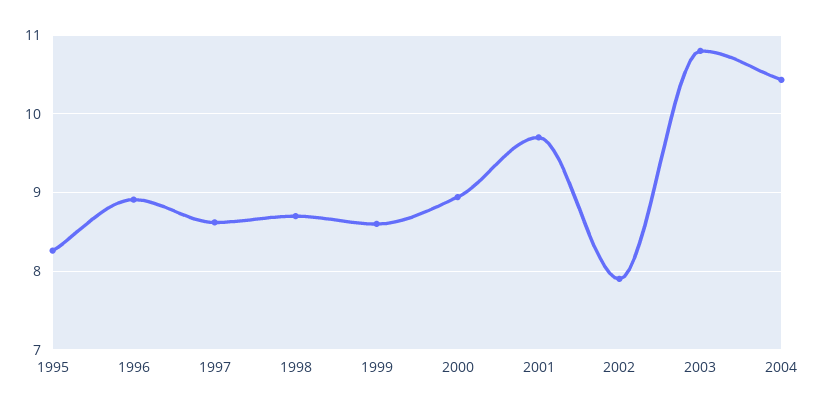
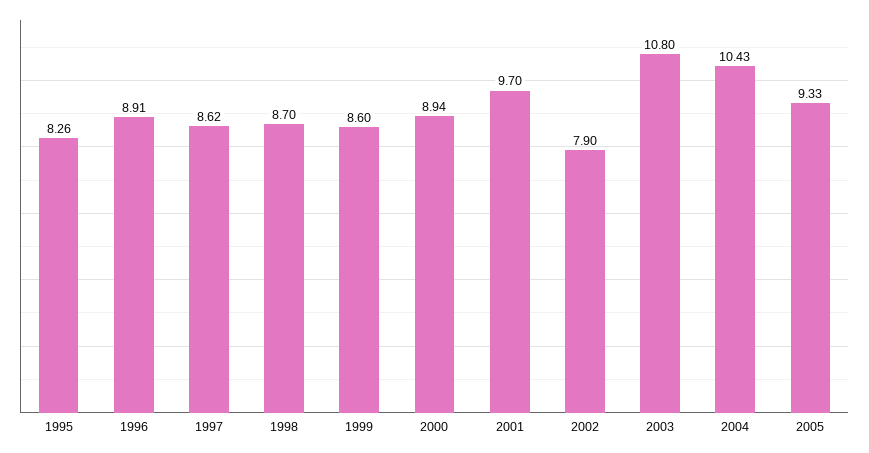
2005: none -> 9.33

